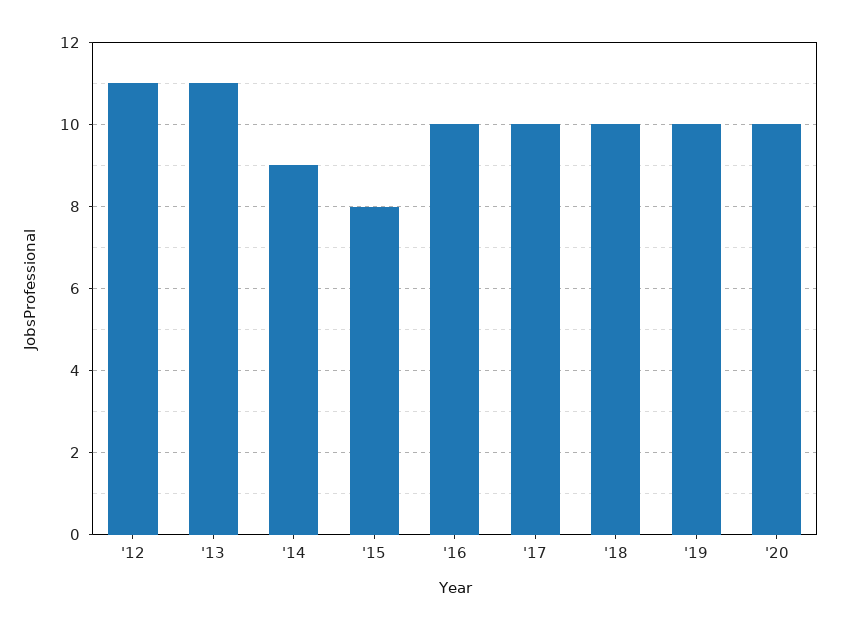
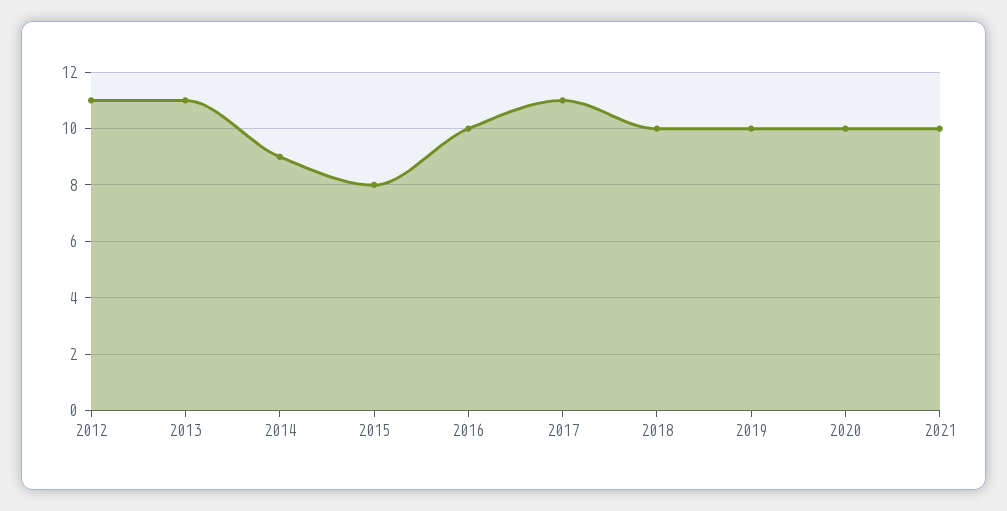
'17: 10 -> 11
2021: none -> 10

